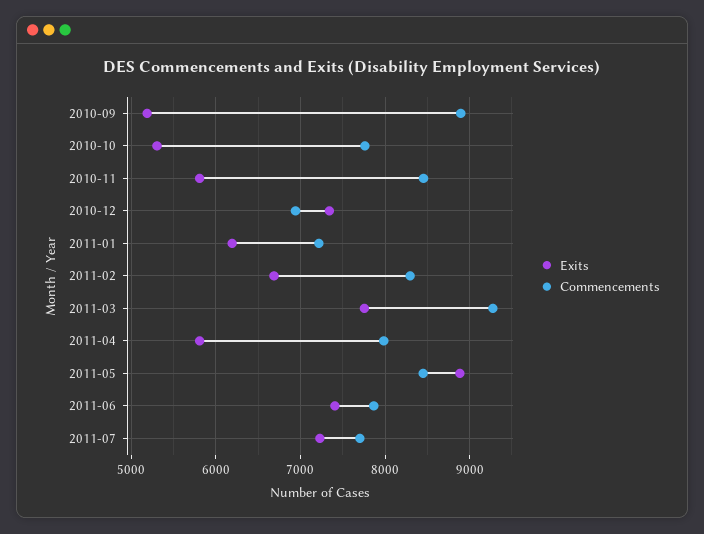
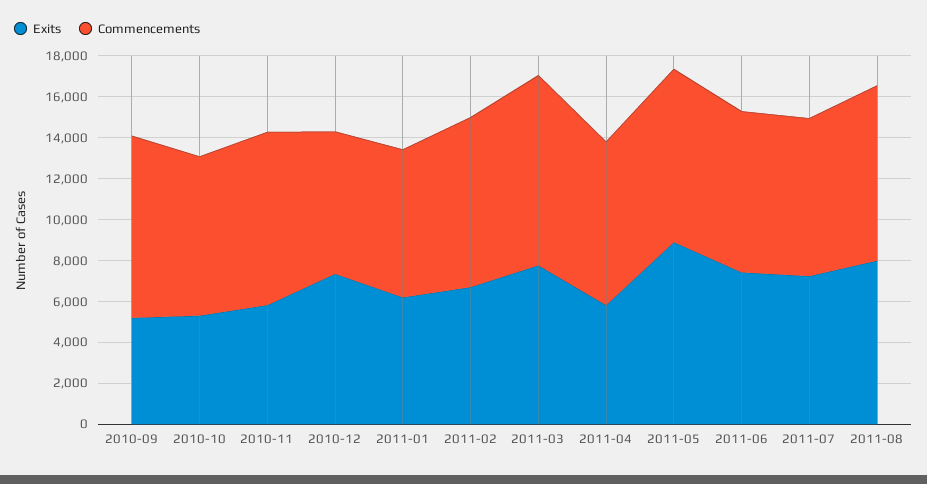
Exits, 2011-08: none -> 8000
Commencements, 2011-08: none -> 8500

